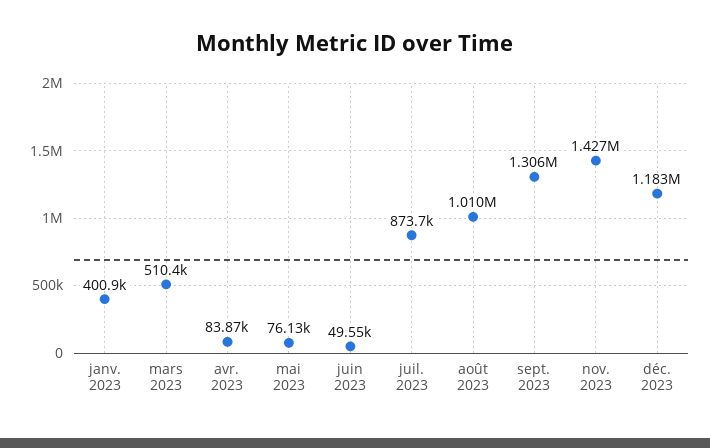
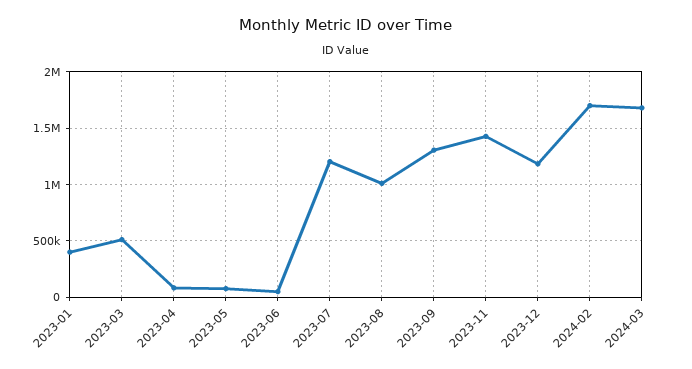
juil. 2023: 873700 -> 1200000
2024-02: none -> 1700000
2024-03: none -> 1700000

